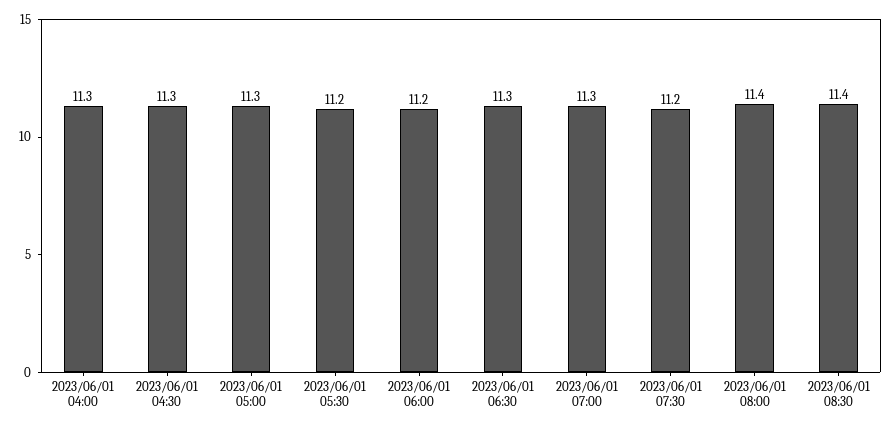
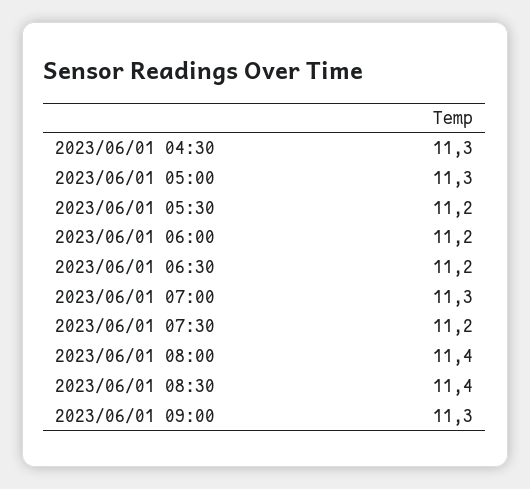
2023/06/01 04:00: 11.3 -> none
2023/06/01 06:30: 11.3 -> 11.2
2023/06/01 09:00: none -> 11.3

